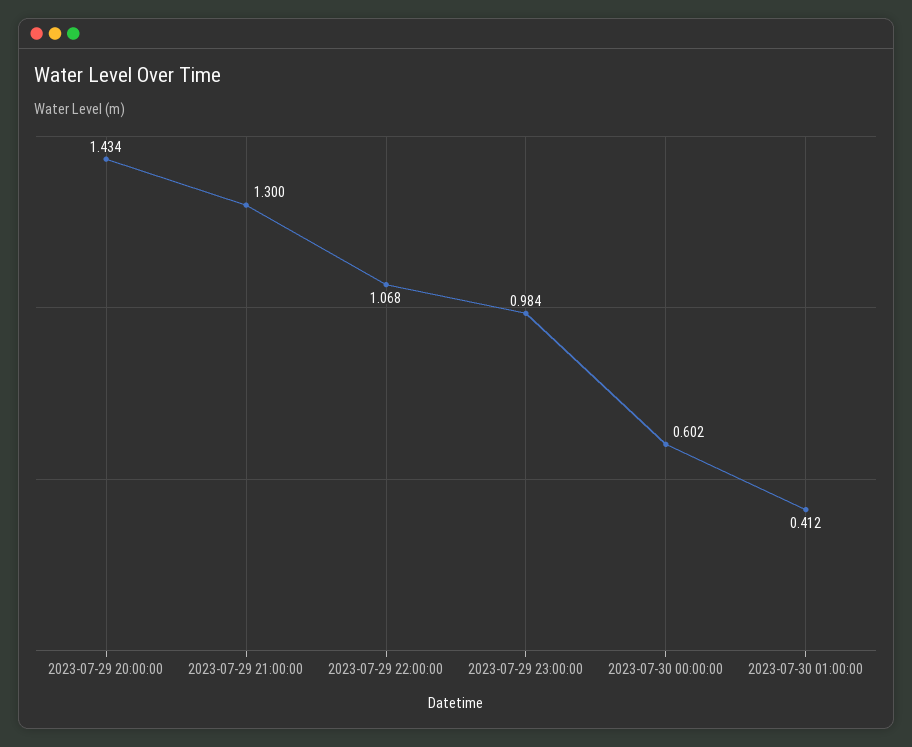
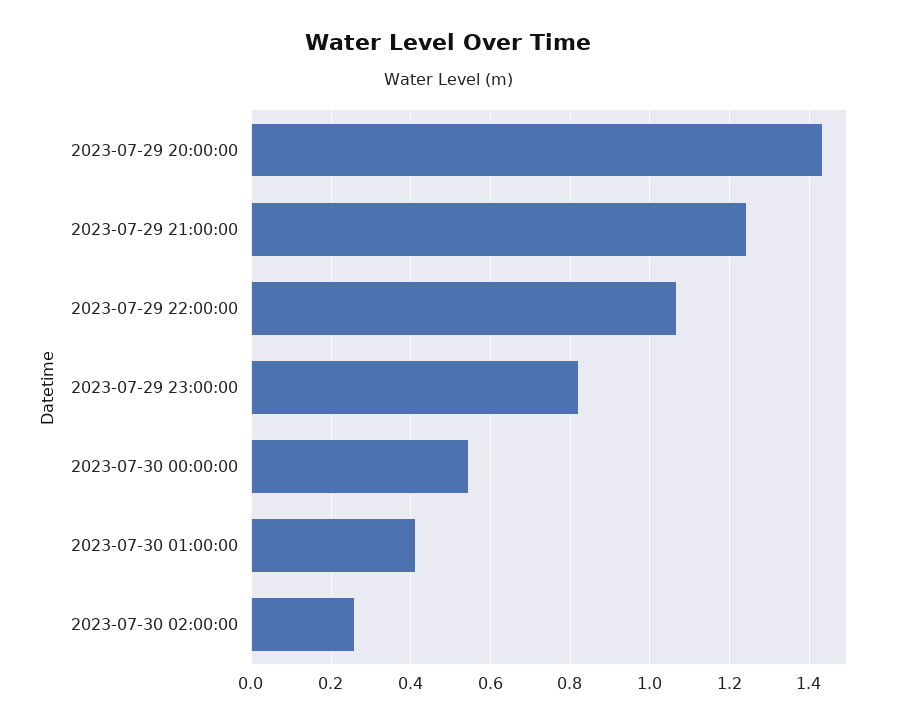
2023-07-29 21:00:00: 1.3 -> 1.24
2023-07-29 23:00:00: 0.984 -> 0.82
2023-07-30 00:00:00: 0.602 -> 0.54
2023-07-30 02:00:00: none -> 0.26

